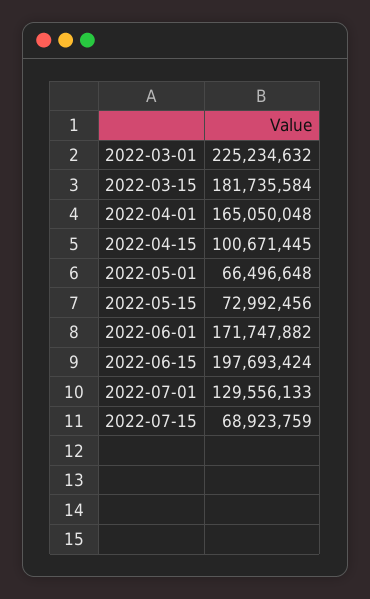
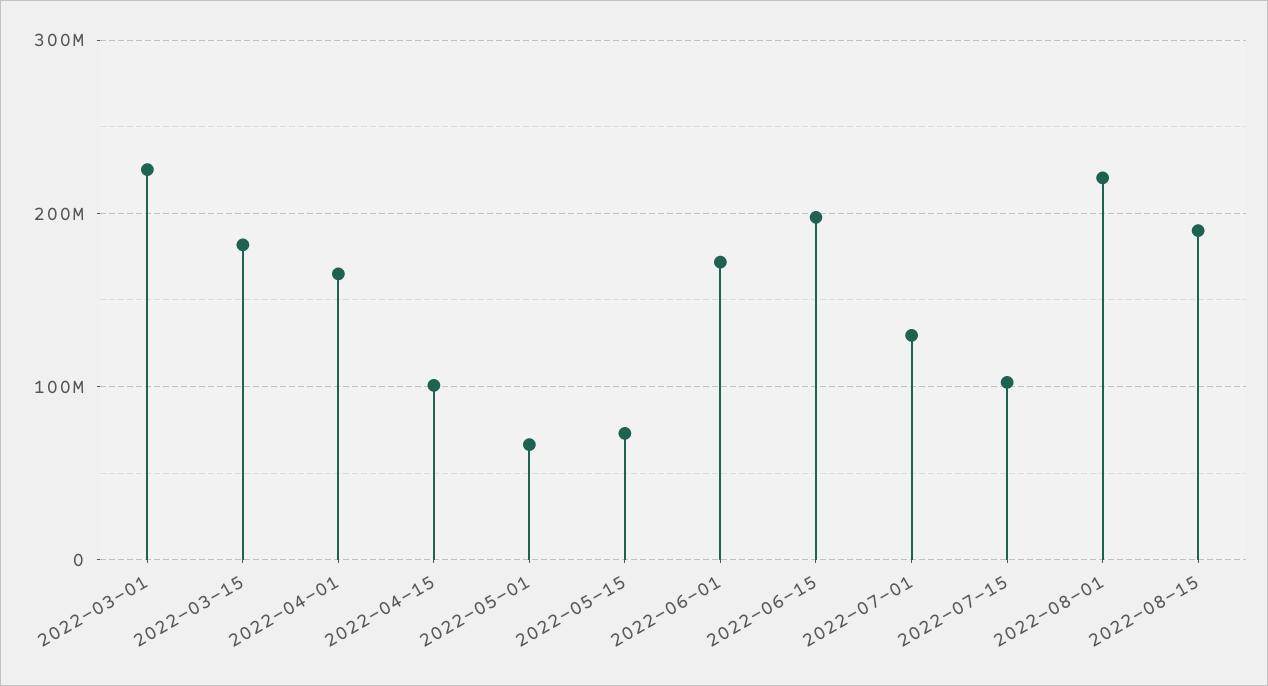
2022-07-15: 68923759 -> 100000000
2022-08-01: none -> 220000000
2022-08-15: none -> 190000000

